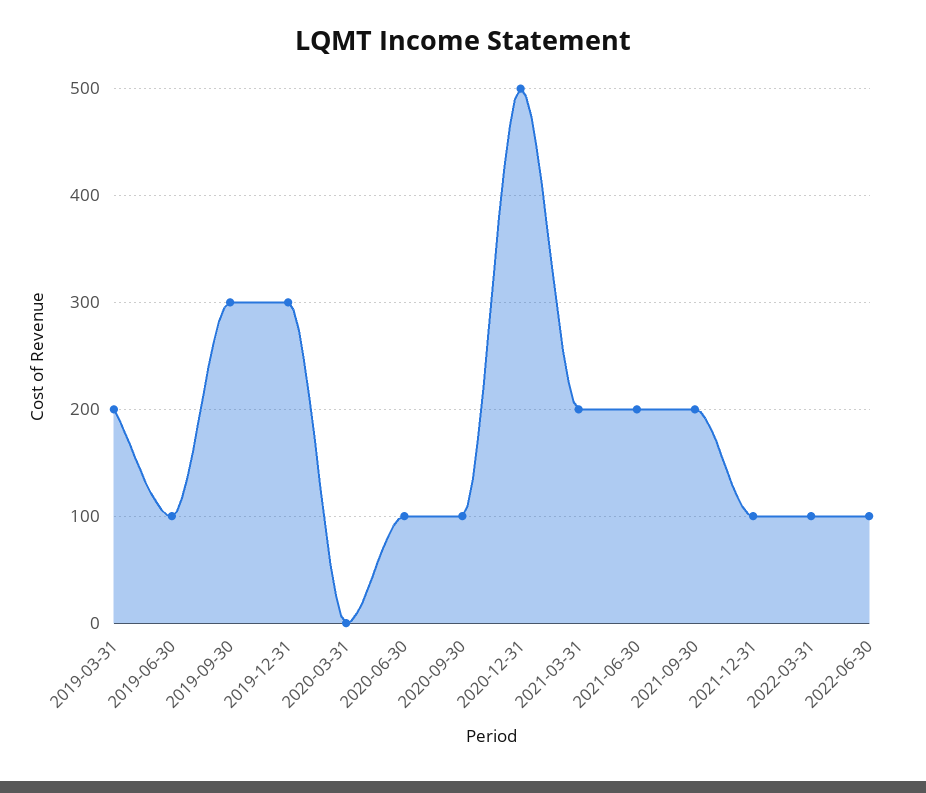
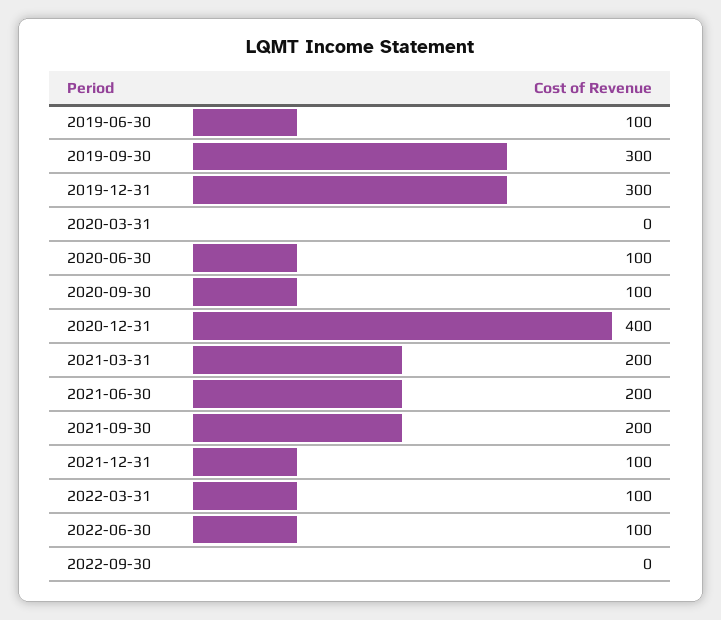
2019-03-31: 200 -> none
2020-12-31: 500 -> 400
2022-09-30: none -> 0

